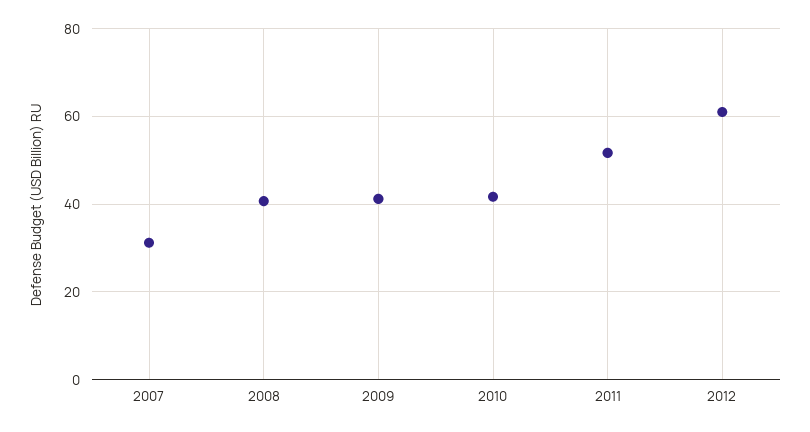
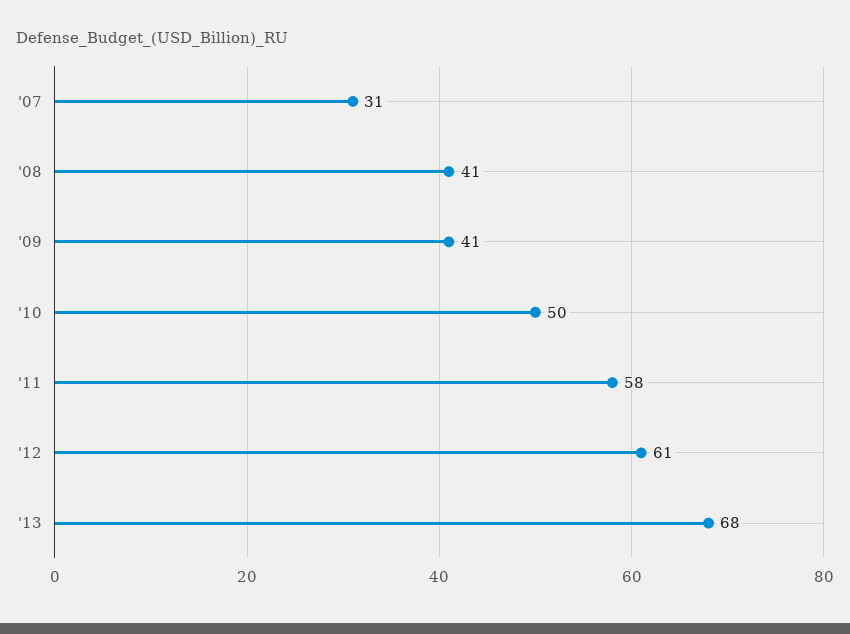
2010: 42 -> 50
2011: 52 -> 58
'13: none -> 68

